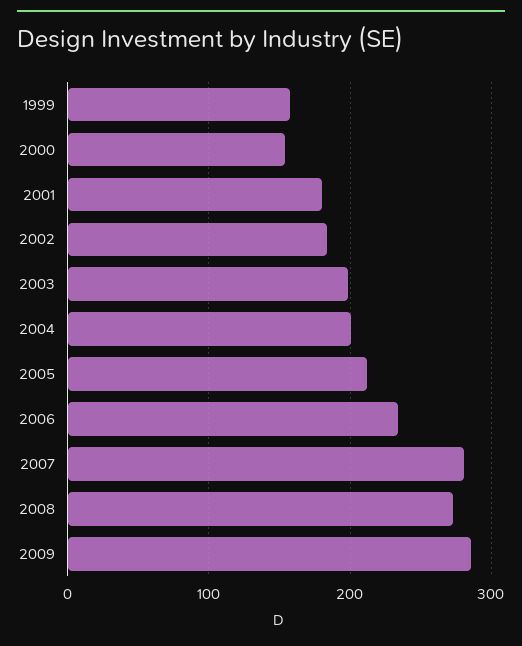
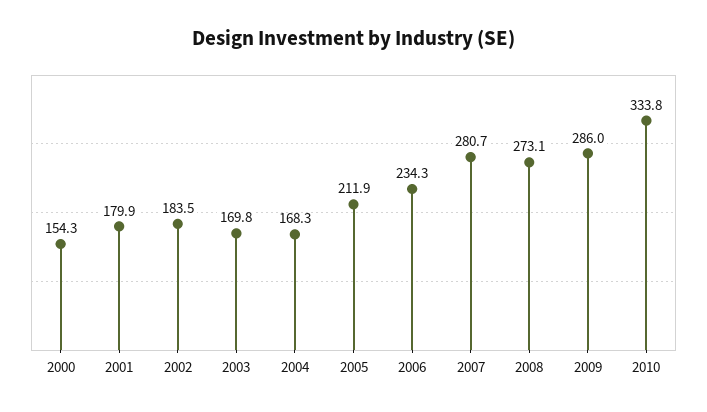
1999: 160 -> none
2003: 200 -> 169.8
2004: 200 -> 168.3
2010: none -> 333.8

